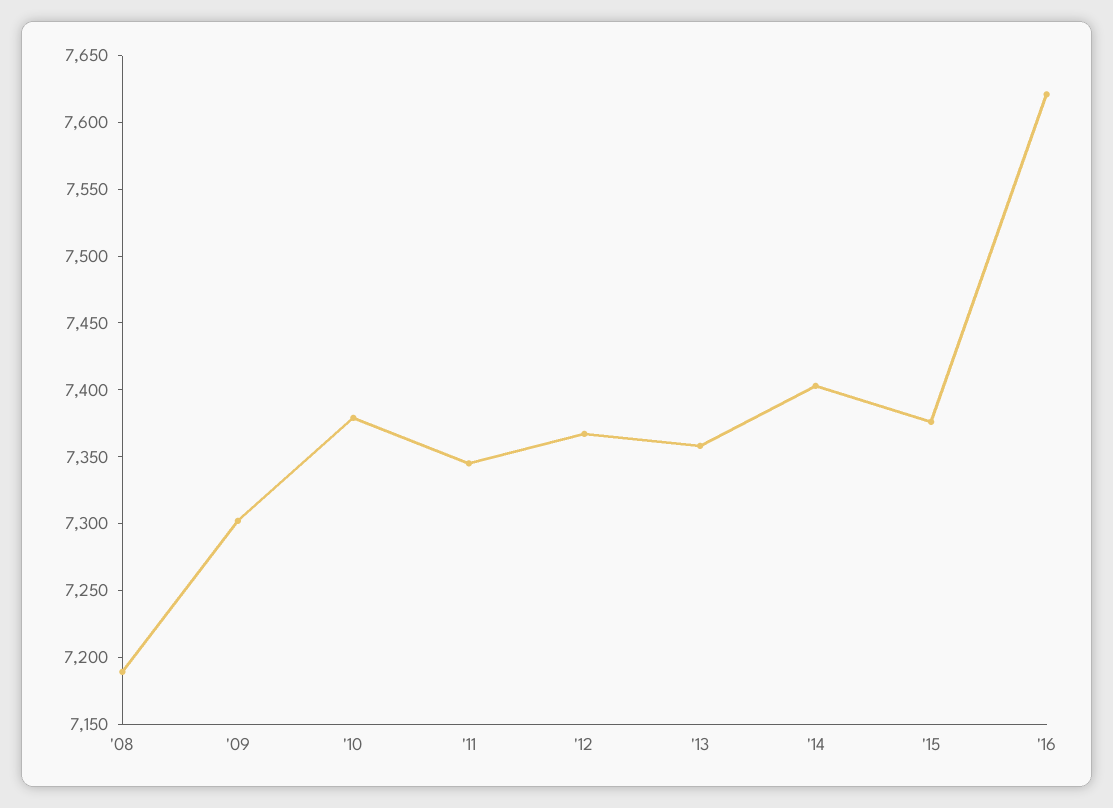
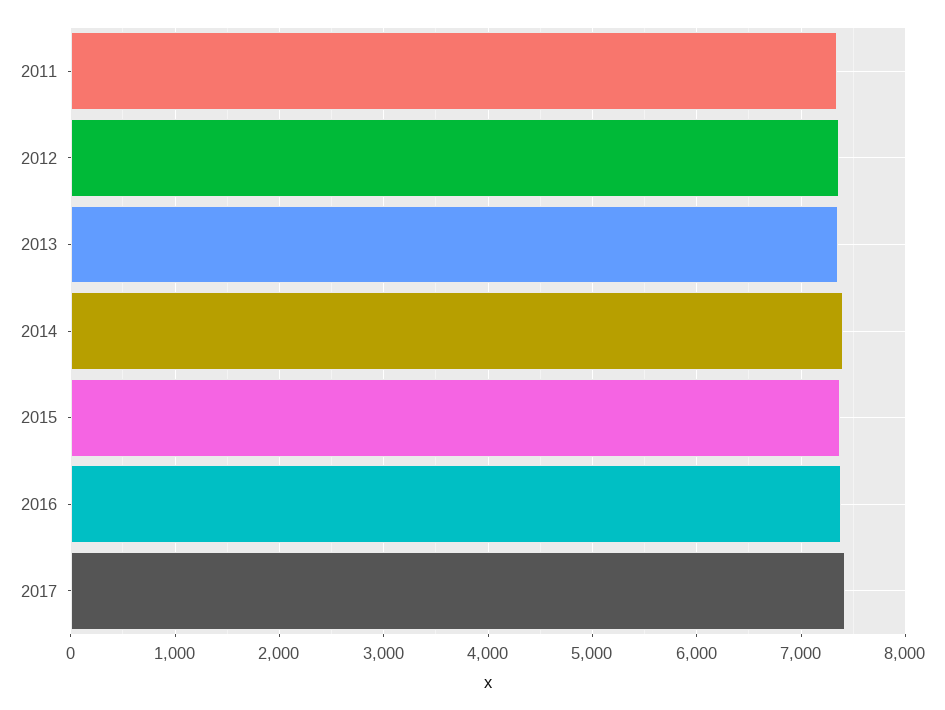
'08: 7190 -> none
'09: 7300 -> none
'10: 7380 -> none
'16: 7620 -> 7400
2017: none -> 7400

